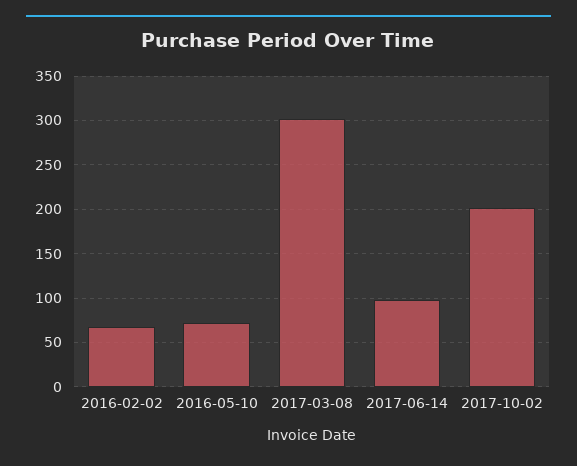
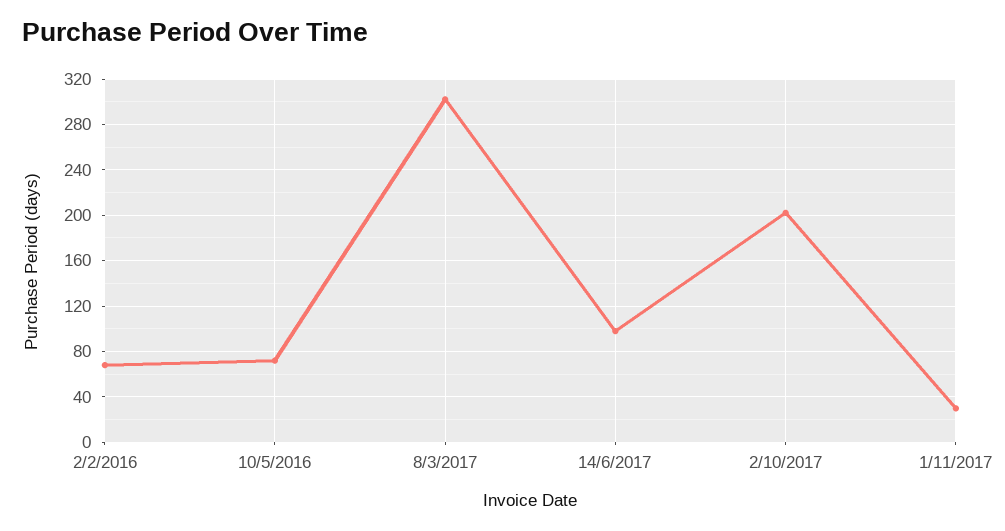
1/11/2017: none -> 30

